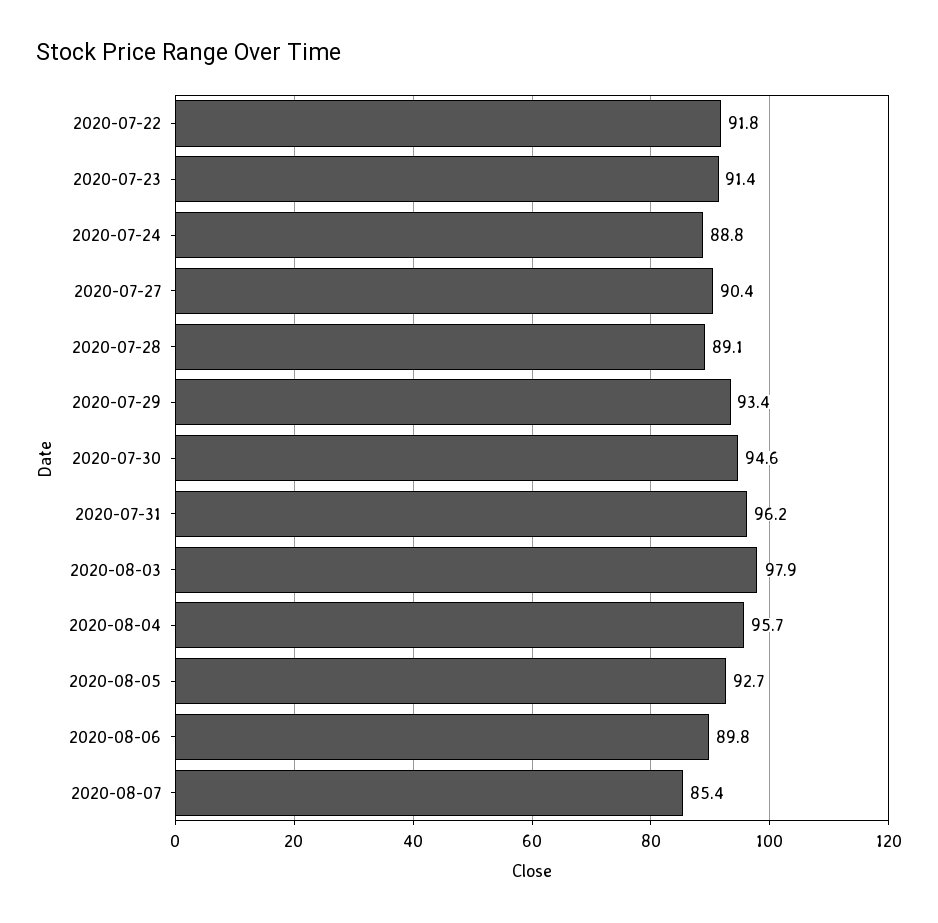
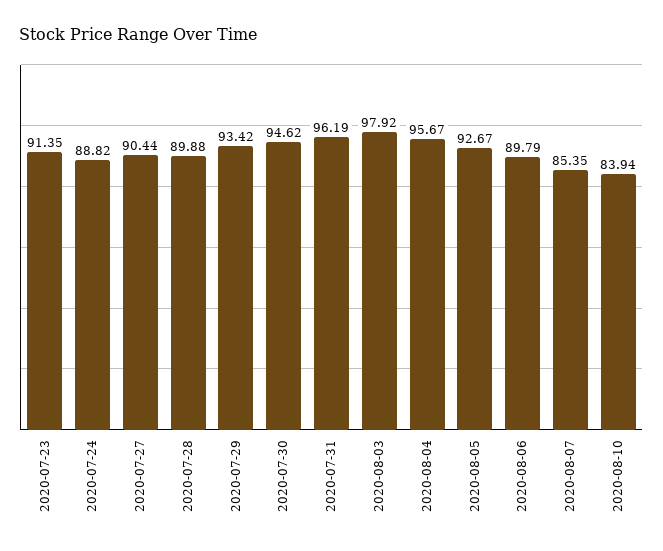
2020-07-22: 91.8 -> none
2020-07-28: 89.1 -> 89.88
2020-08-10: none -> 83.94

